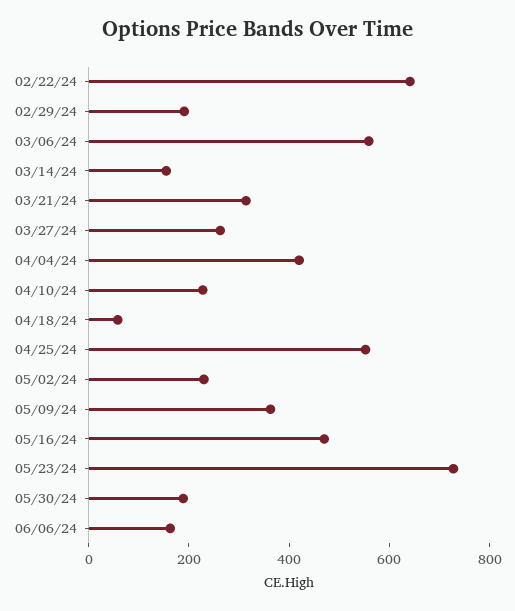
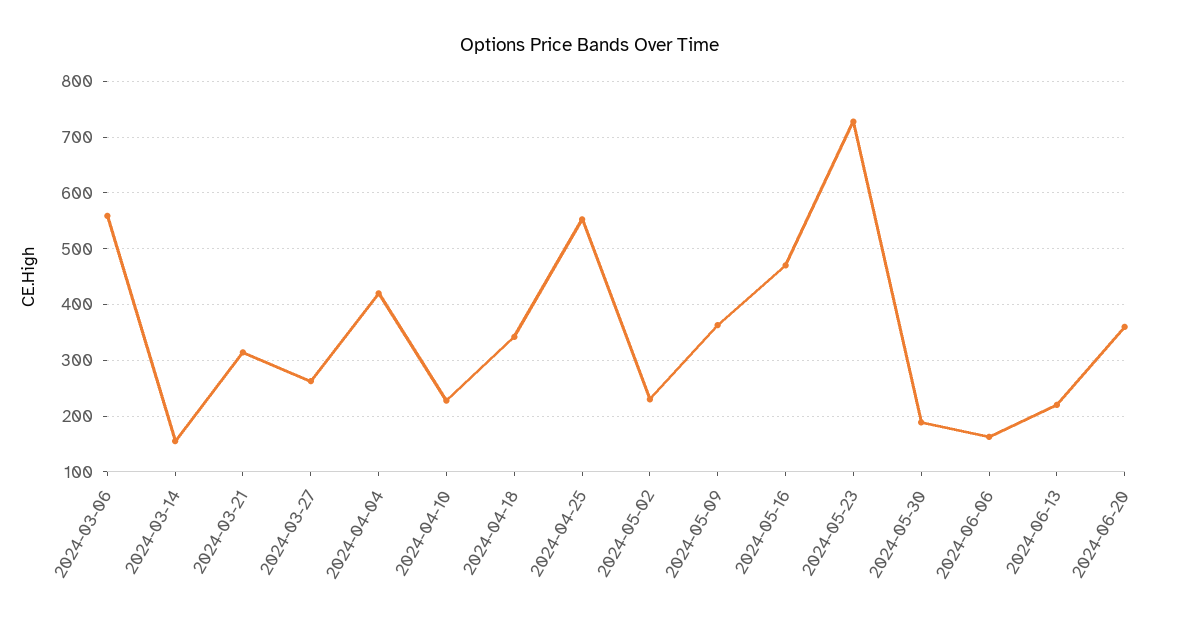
02/22/24: 650 -> none
02/29/24: 200 -> none
04/18/24: 50 -> 340
2024-06-13: none -> 220
2024-06-20: none -> 360

